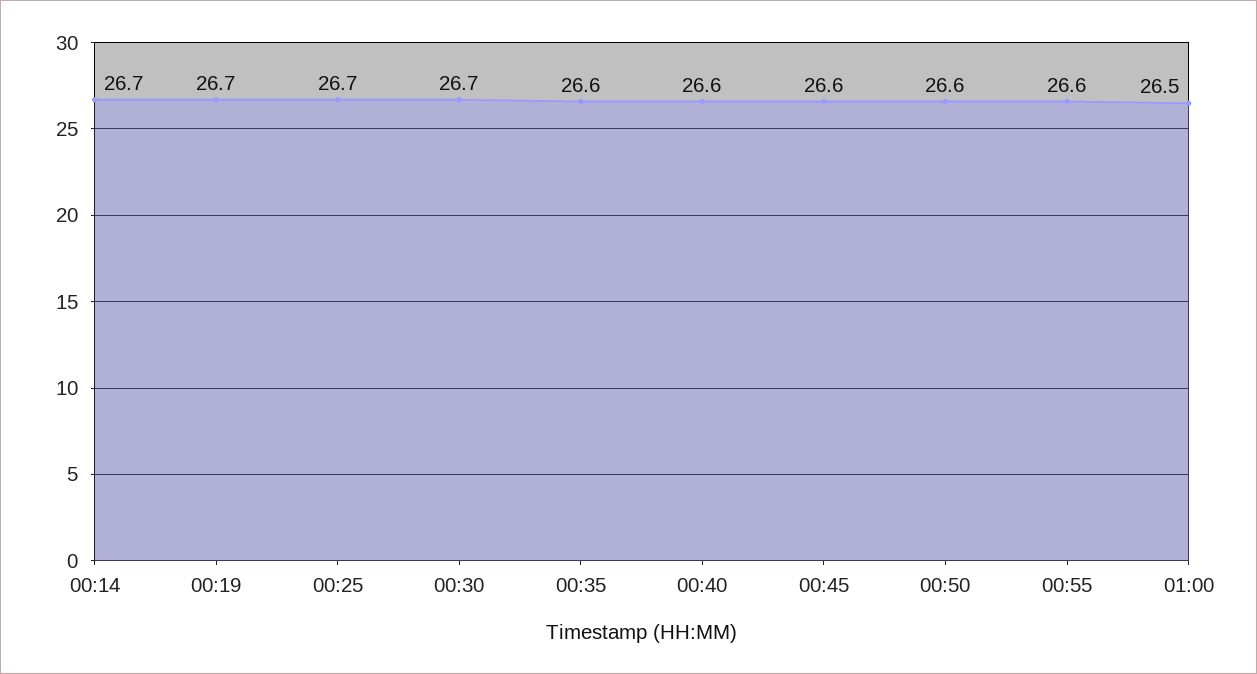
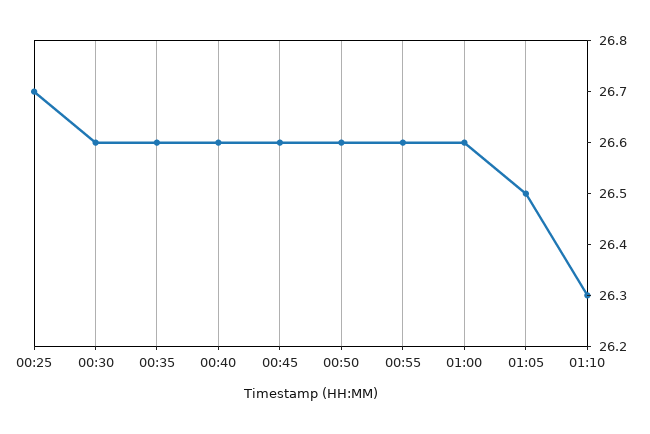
00:14: 26.7 -> none
00:19: 26.7 -> none
00:30: 26.7 -> 26.6
01:00: 26.5 -> 26.6
01:05: none -> 26.5
01:10: none -> 26.3

